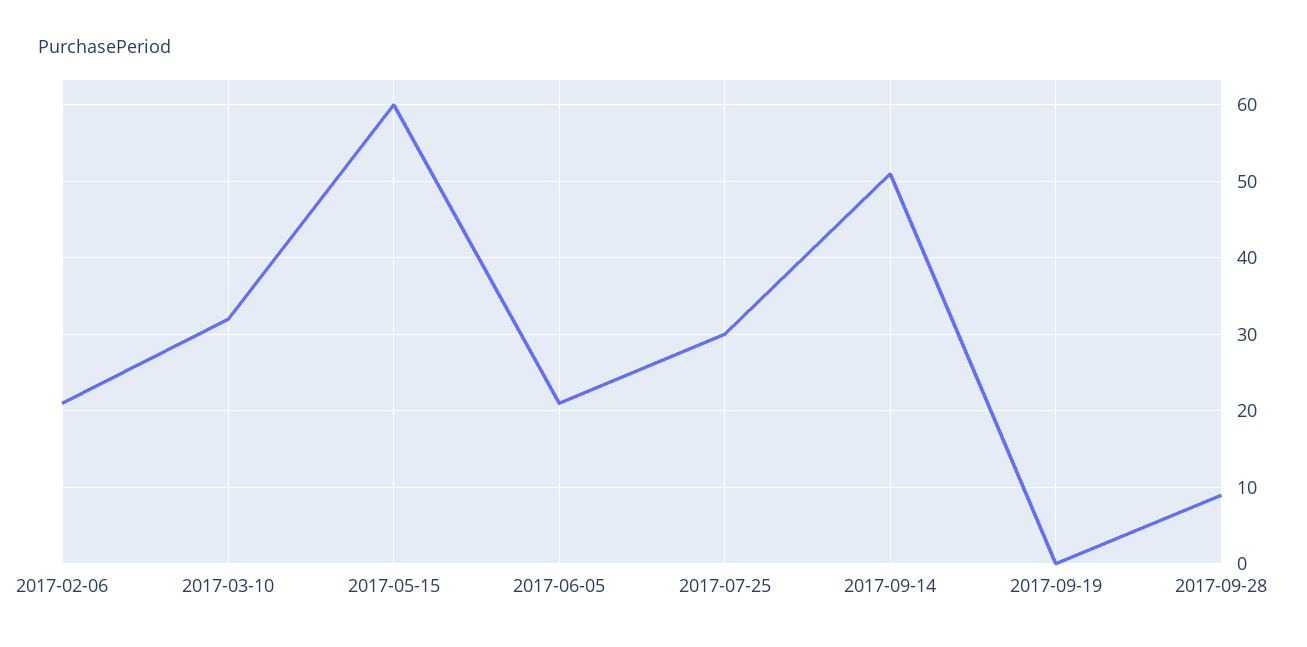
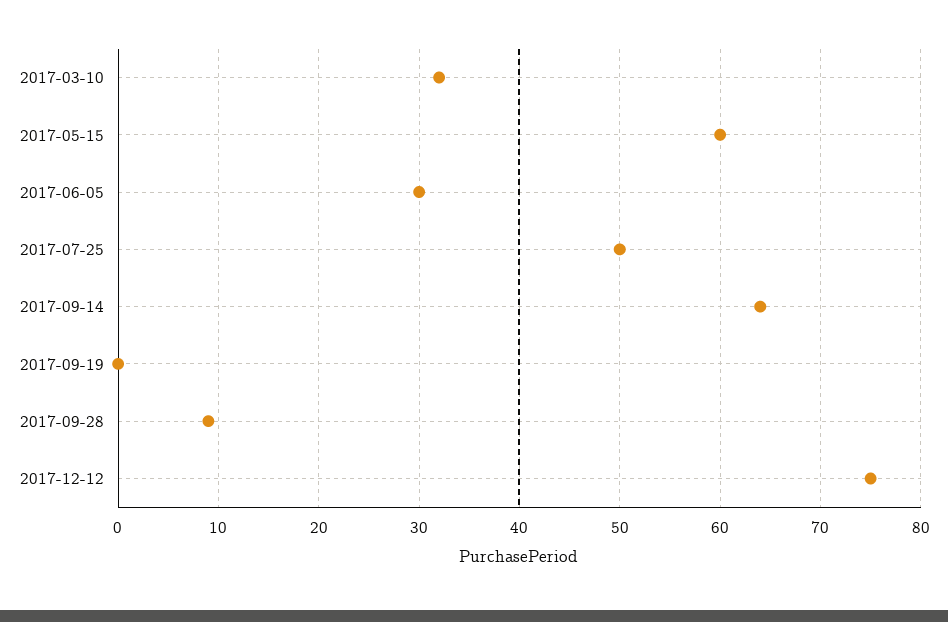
2017-02-06: 21 -> none
2017-06-05: 21 -> 30
2017-07-25: 30 -> 50
2017-09-14: 51 -> 64
2017-12-12: none -> 75

